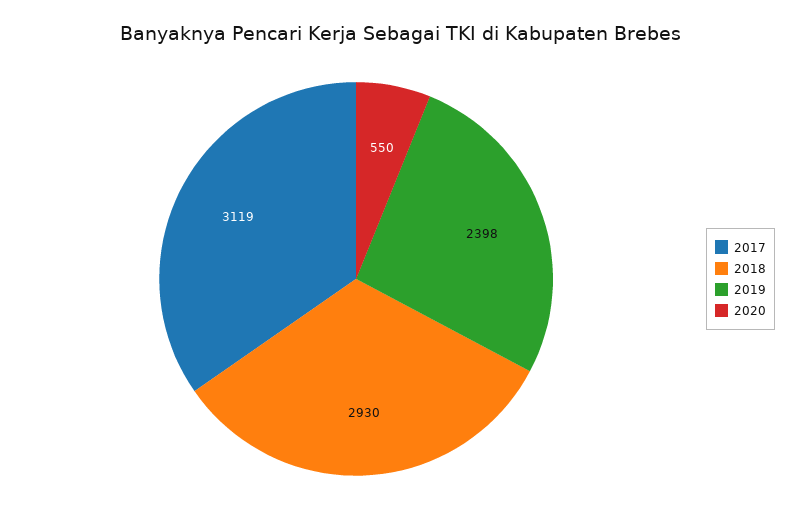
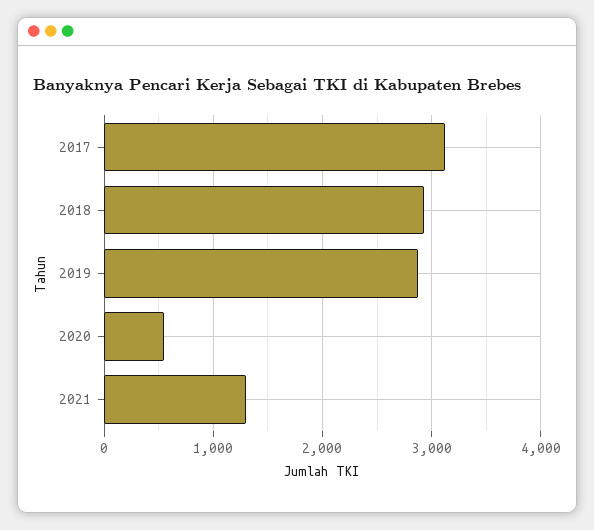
2019: 2398 -> 2900
2021: none -> 1300

